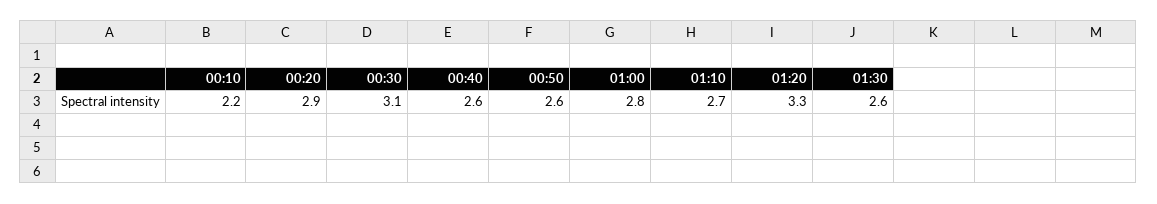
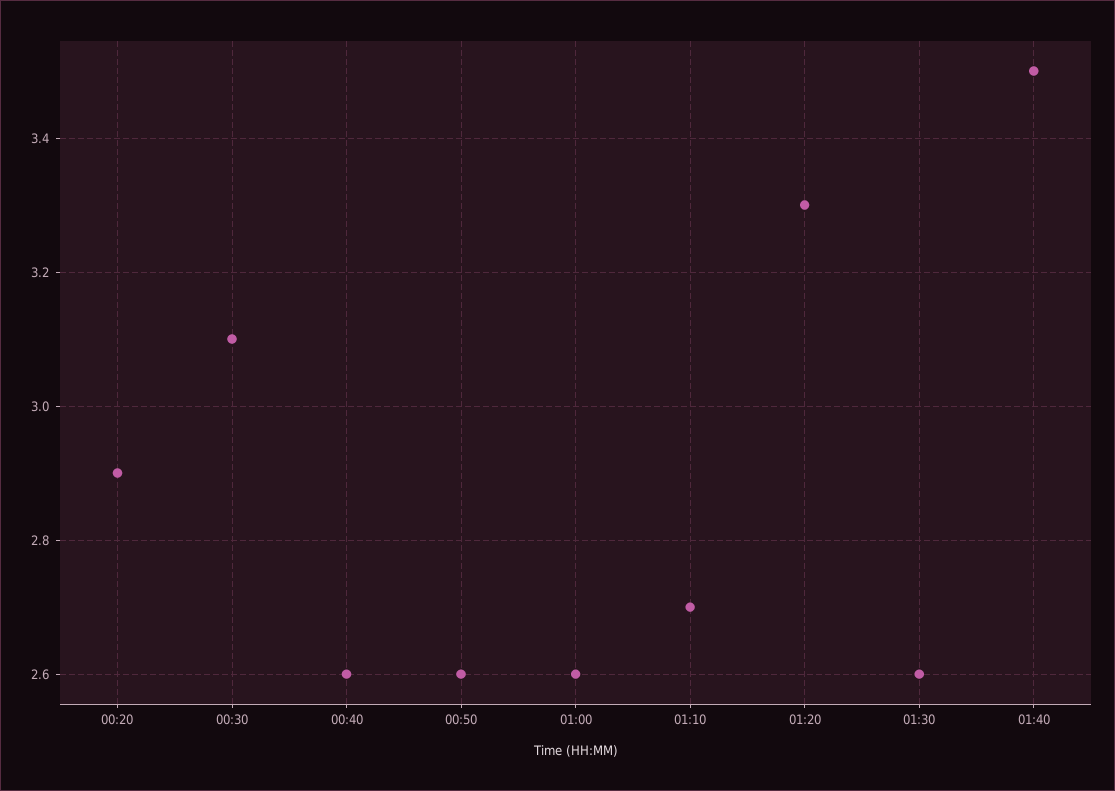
00:10: 2.2 -> none
01:00: 2.8 -> 2.6
01:40: none -> 3.5

